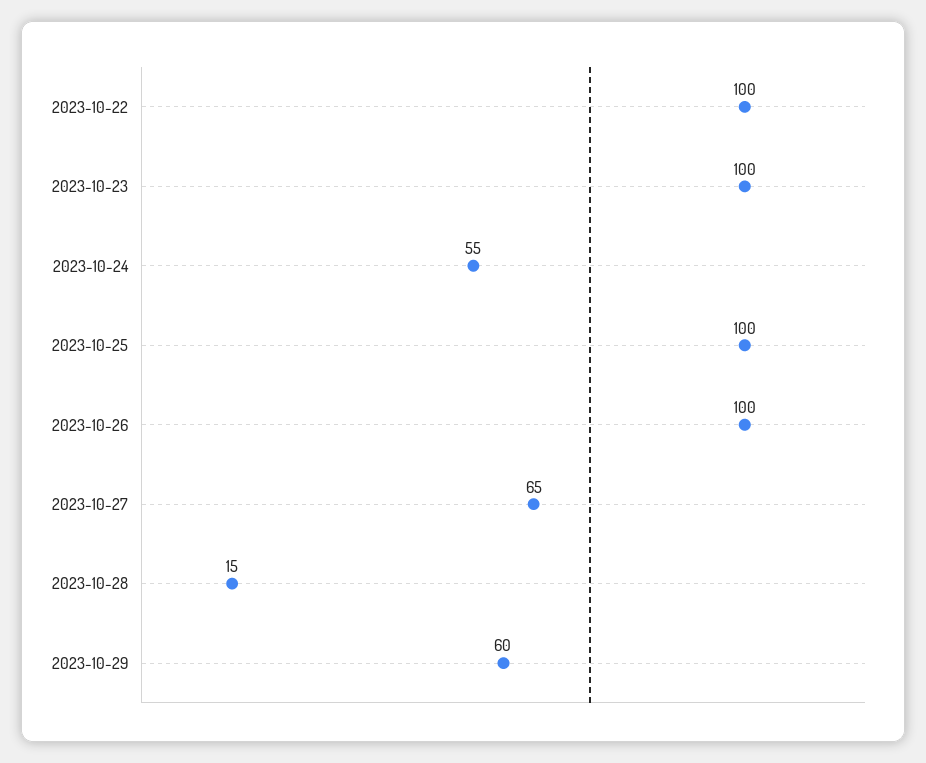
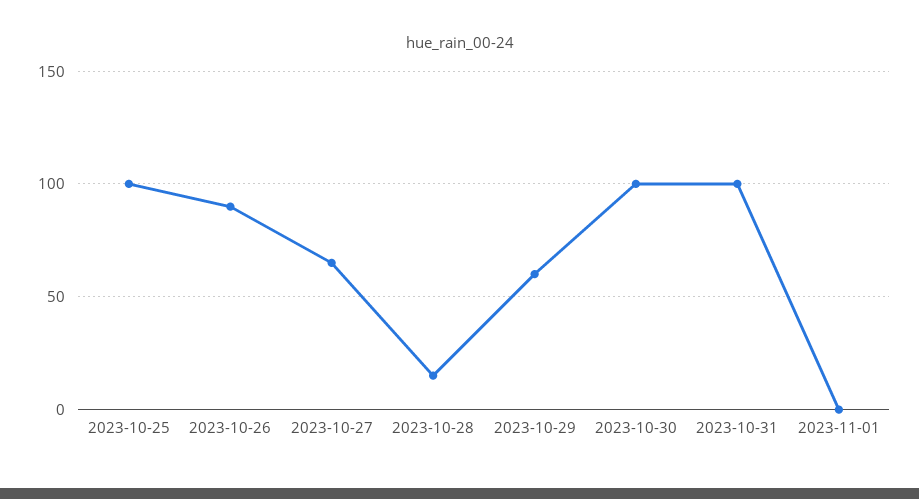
2023-10-22: 100 -> none
2023-10-23: 100 -> none
2023-10-24: 55 -> none
2023-10-26: 100 -> 90
2023-10-30: none -> 100
2023-10-31: none -> 100
2023-11-01: none -> 0

